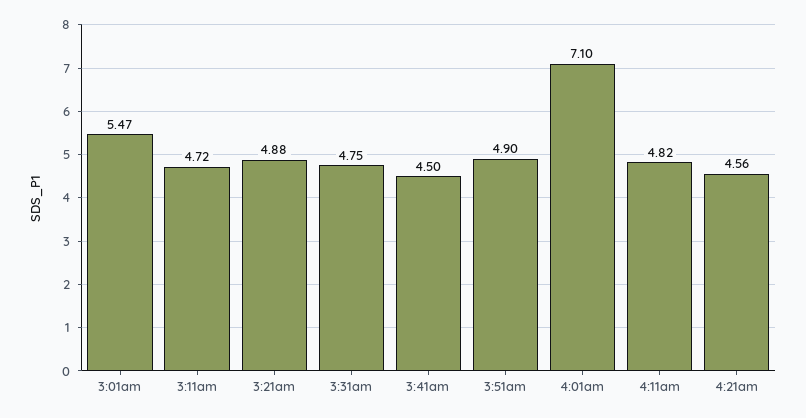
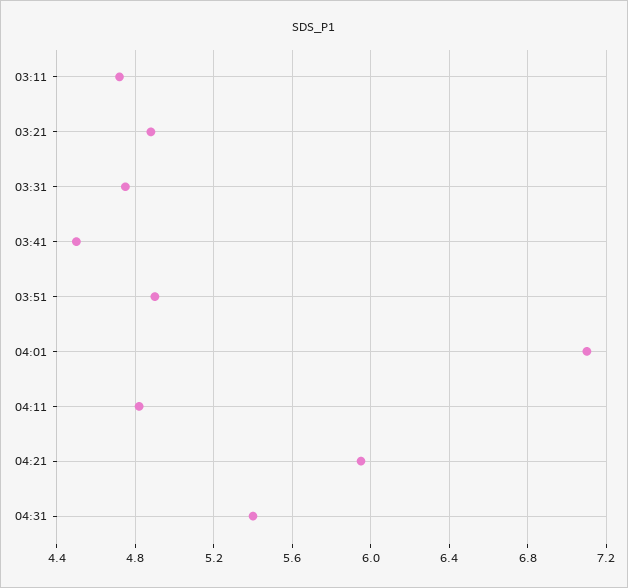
3:01am: 5.47 -> none
4:21am: 4.56 -> 5.95
04:31: none -> 5.4

